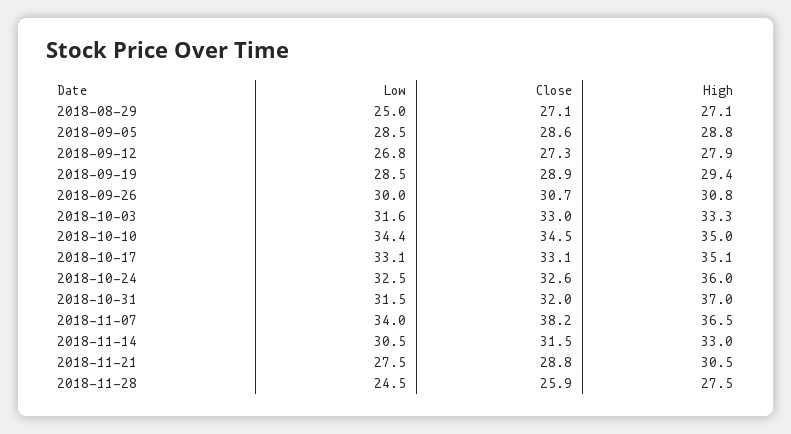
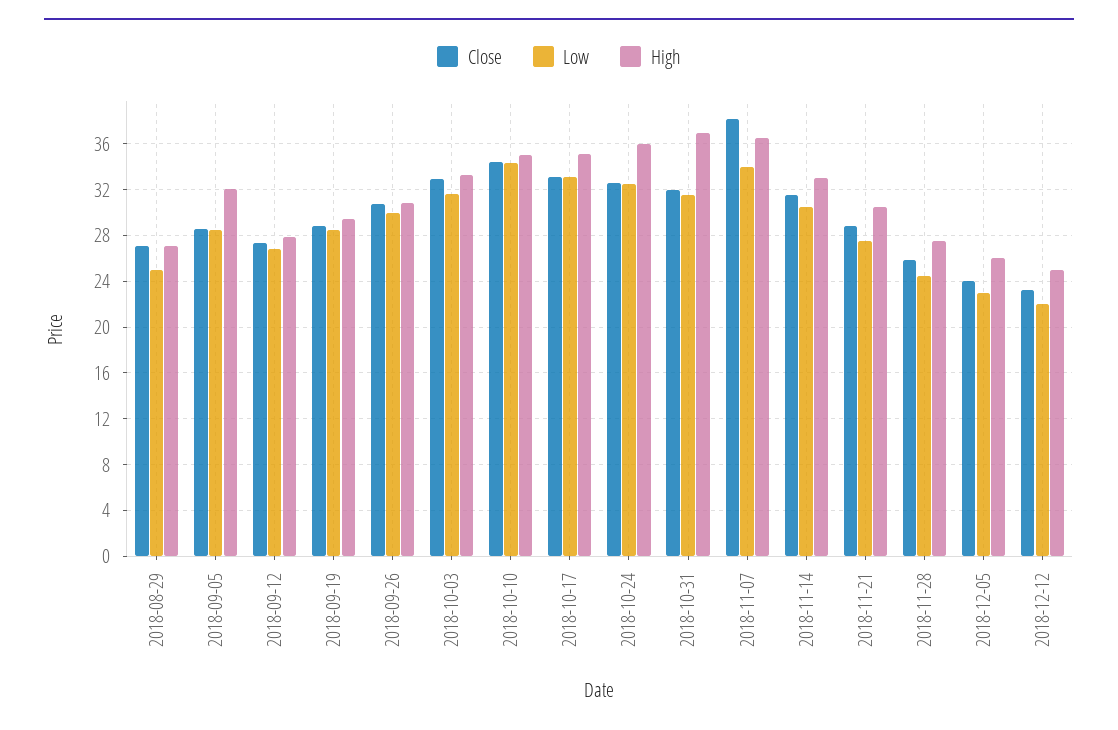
High, 2018-09-05: 28.8 -> 32
Close, 2018-12-05: none -> 24
Low, 2018-12-05: none -> 23
High, 2018-12-05: none -> 26
Close, 2018-12-12: none -> 23
Low, 2018-12-12: none -> 22
High, 2018-12-12: none -> 25

